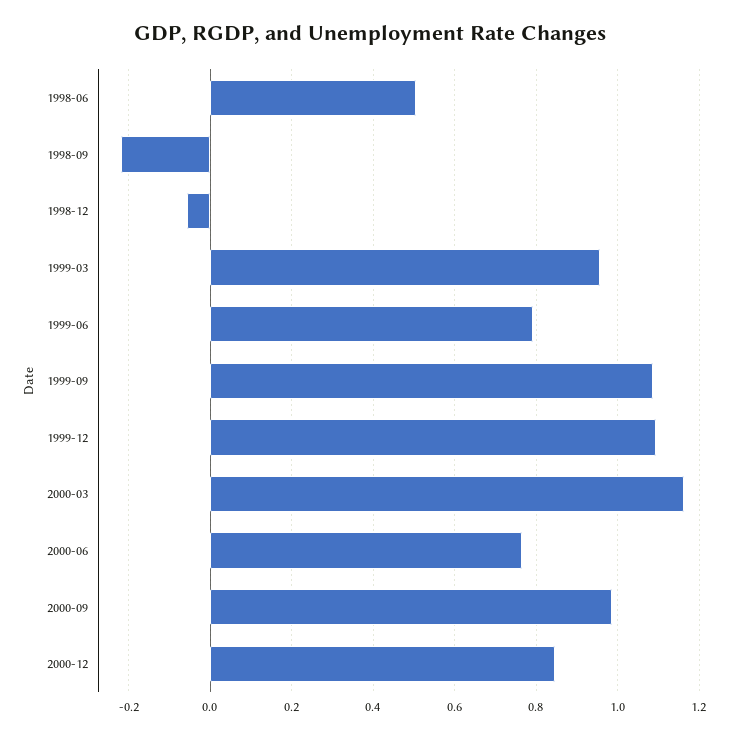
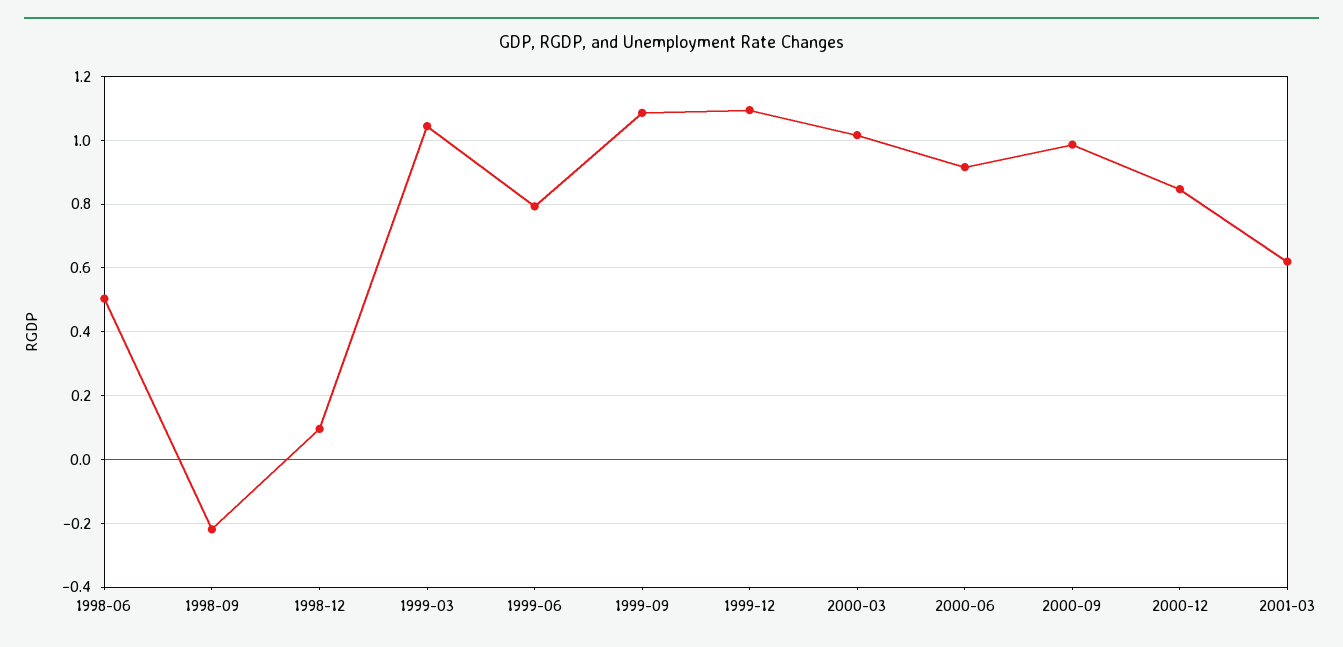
1998-12: -0.06 -> 0.1
1999-03: 0.96 -> 1.04
2000-03: 1.16 -> 1.02
2000-06: 0.76 -> 0.92
2001-03: none -> 0.62

